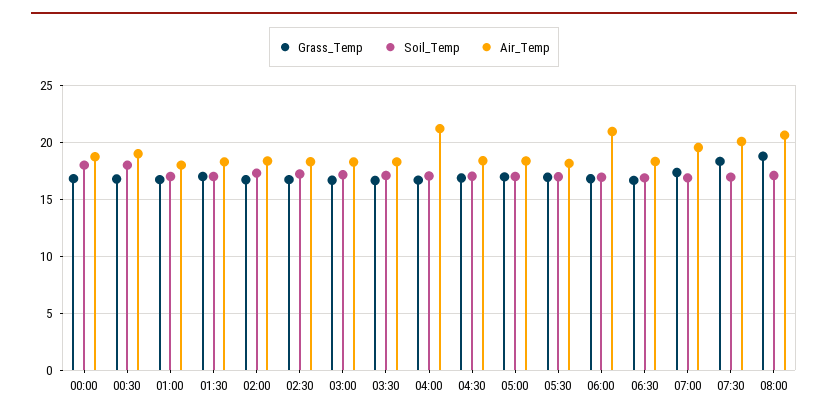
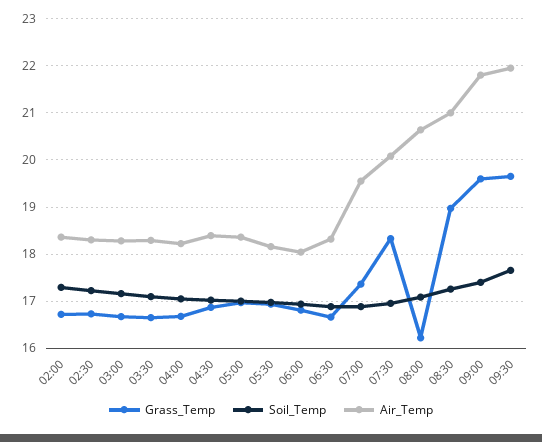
Grass_Temp, 00:00: 17 -> none
Soil_Temp, 00:00: 18 -> none
Air_Temp, 00:00: 19 -> none
Grass_Temp, 00:30: 17 -> none
Soil_Temp, 00:30: 18 -> none
Air_Temp, 00:30: 19 -> none
Grass_Temp, 01:00: 17 -> none
Soil_Temp, 01:00: 17 -> none
Air_Temp, 01:00: 18 -> none
Grass_Temp, 01:30: 17 -> none
Soil_Temp, 01:30: 17 -> none
Air_Temp, 01:30: 18 -> none
Air_Temp, 04:00: 21 -> 18.2
Air_Temp, 06:00: 21 -> 18
Grass_Temp, 08:00: 19 -> 16.2
Grass_Temp, 08:30: none -> 19
Soil_Temp, 08:30: none -> 17.2
Air_Temp, 08:30: none -> 21
Grass_Temp, 09:00: none -> 19.6
Soil_Temp, 09:00: none -> 17.4
Air_Temp, 09:00: none -> 21.8
Grass_Temp, 09:30: none -> 19.6
Soil_Temp, 09:30: none -> 17.6
Air_Temp, 09:30: none -> 22

